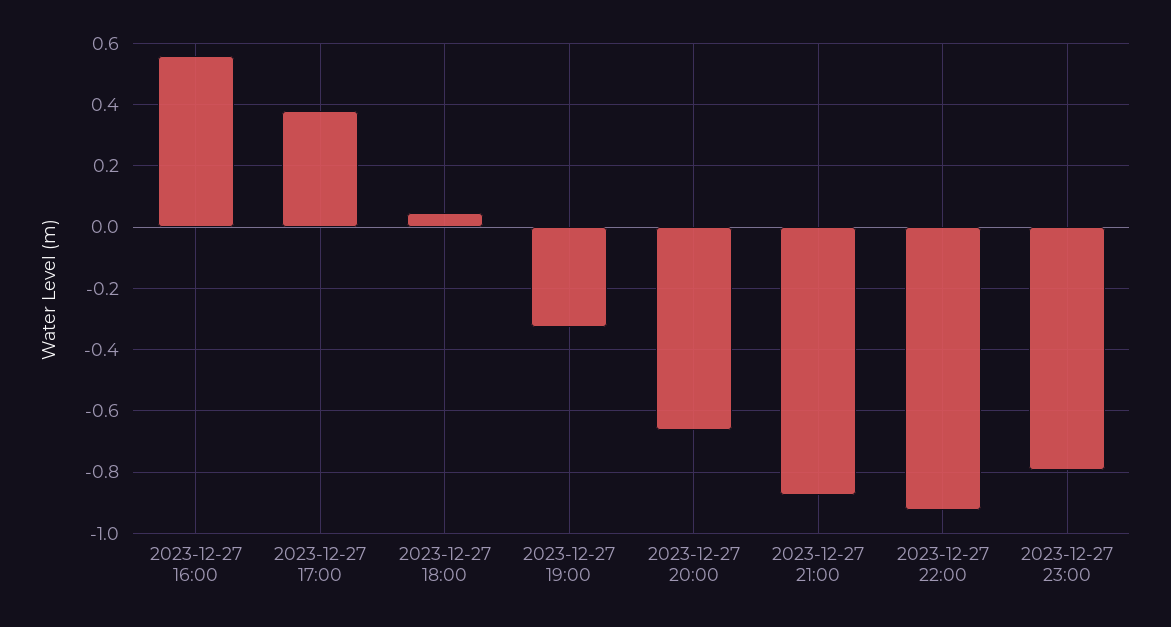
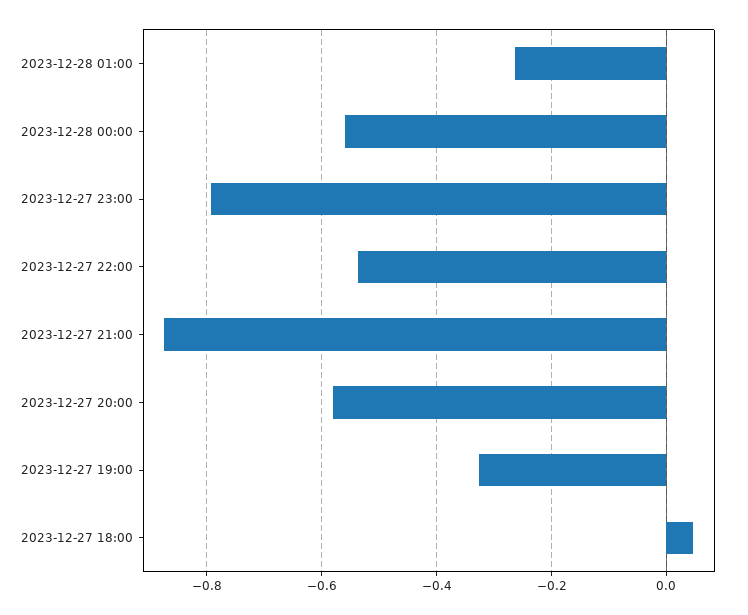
2023-12-27 16:00: 0.56 -> none
2023-12-27 17:00: 0.38 -> none
2023-12-27 20:00: -0.66 -> -0.58
2023-12-27 22:00: -0.92 -> -0.54
2023-12-28 01:00: none -> -0.26
2023-12-28 00:00: none -> -0.56

